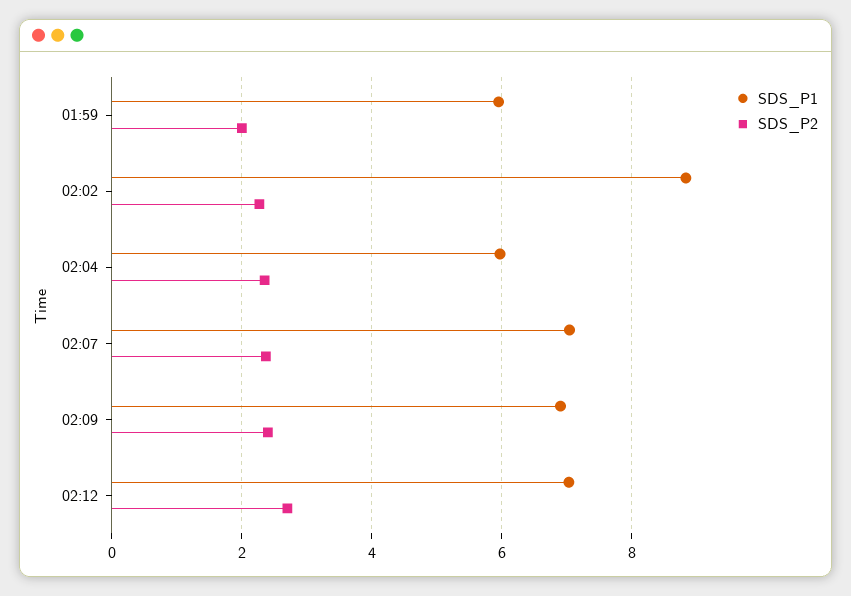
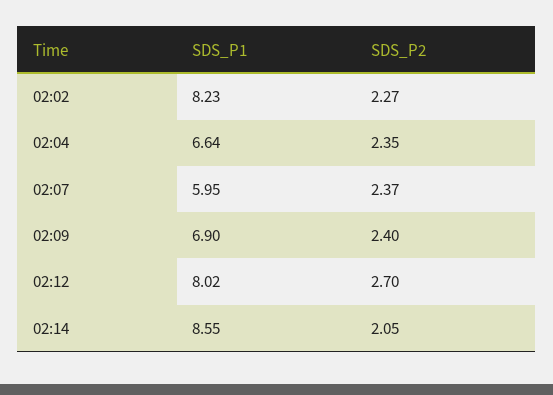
SDS_P1, 01:59: 6 -> none
SDS_P2, 01:59: 2 -> none
SDS_P1, 02:02: 8.8 -> 8.23
SDS_P1, 02:04: 6 -> 6.64
SDS_P1, 02:07: 7 -> 5.95
SDS_P1, 02:12: 7 -> 8.02
SDS_P1, 02:14: none -> 8.55
SDS_P2, 02:14: none -> 2.05

